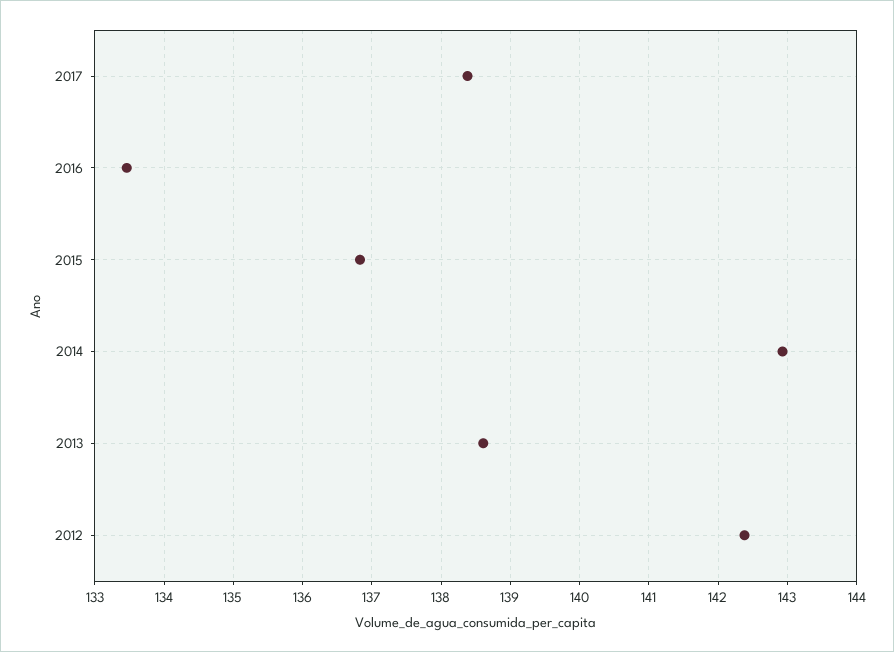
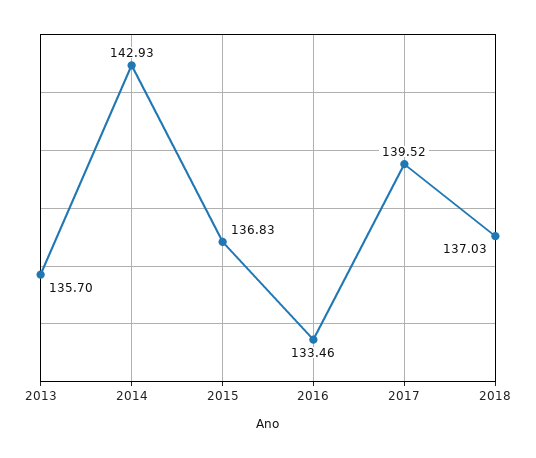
2017: 138.4 -> 139.52
2013: 138.6 -> 135.7
2012: 142.4 -> none
2018: none -> 137.03

